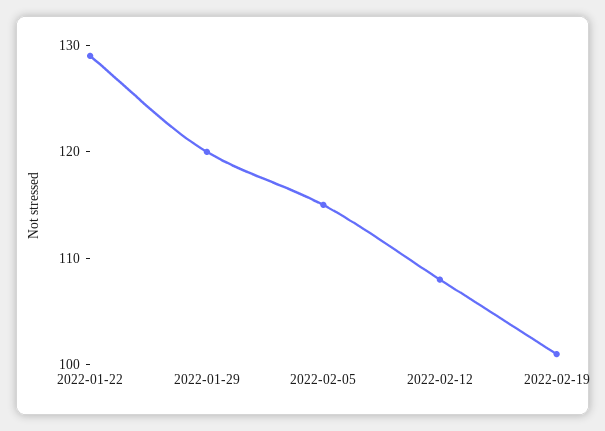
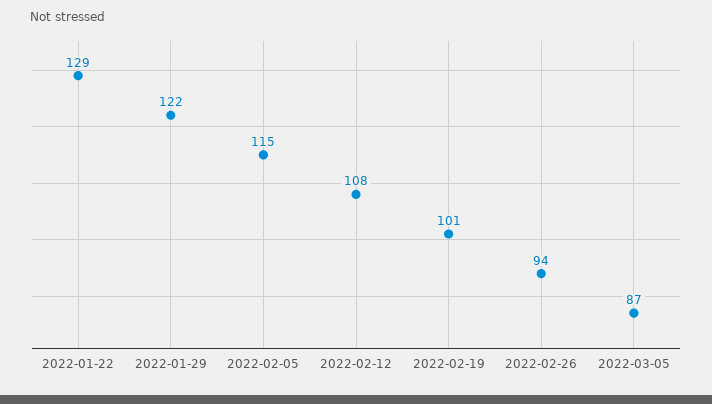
2022-01-29: 120 -> 122
2022-02-26: none -> 94
2022-03-05: none -> 87

